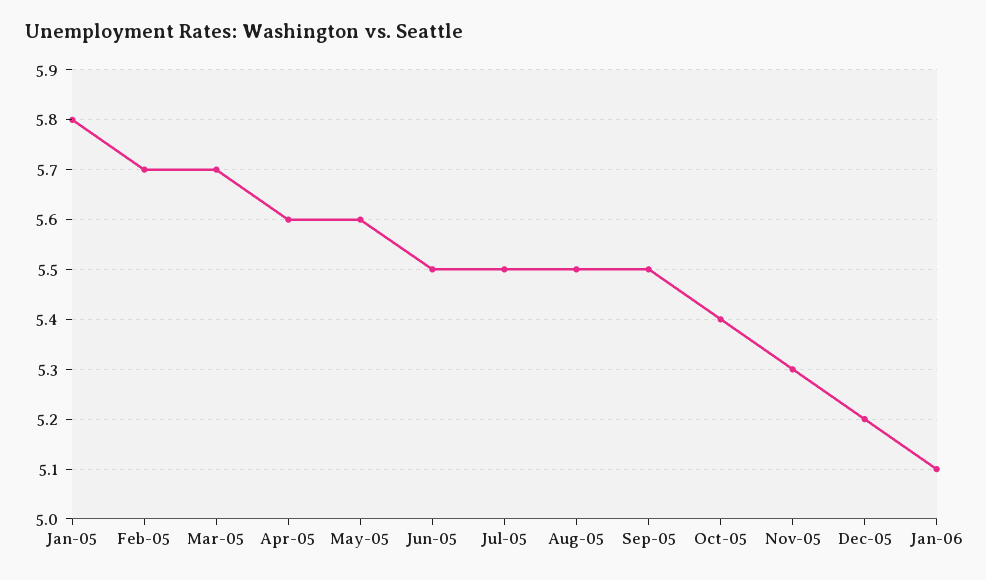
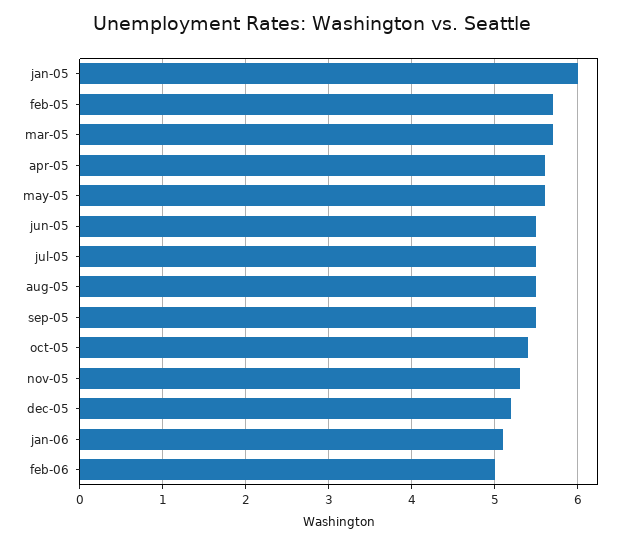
Jan-05: 5.8 -> 6
feb-06: none -> 5

